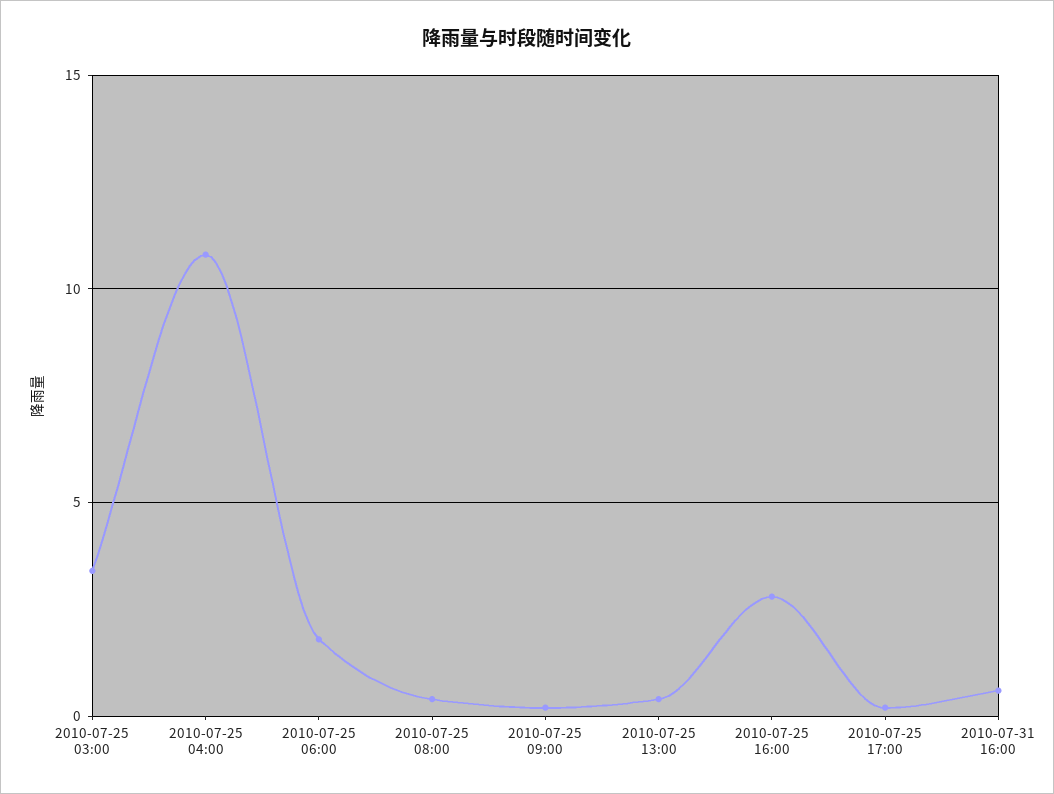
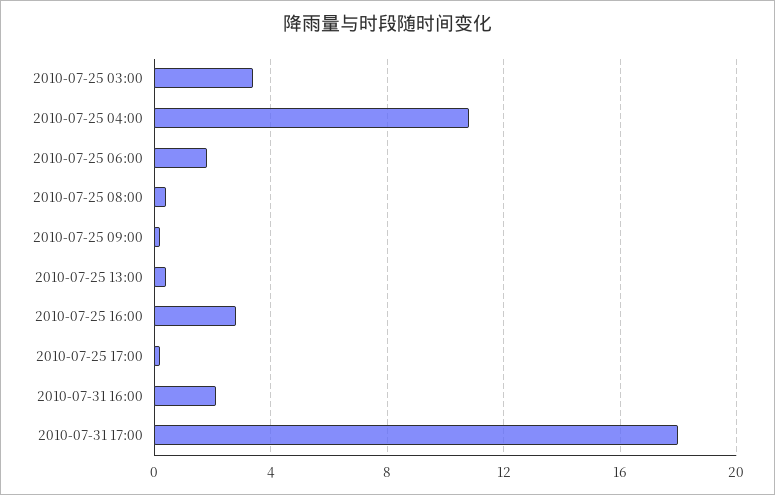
2010-07-31 16:00: 0.5 -> 2
2010-07-31 17:00: none -> 18

